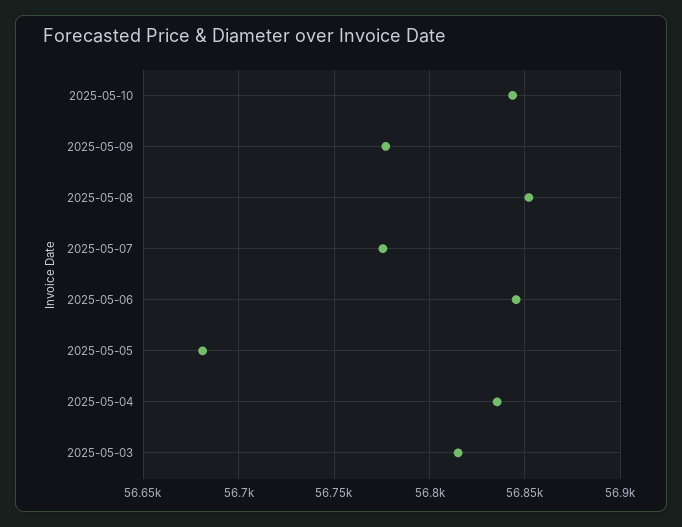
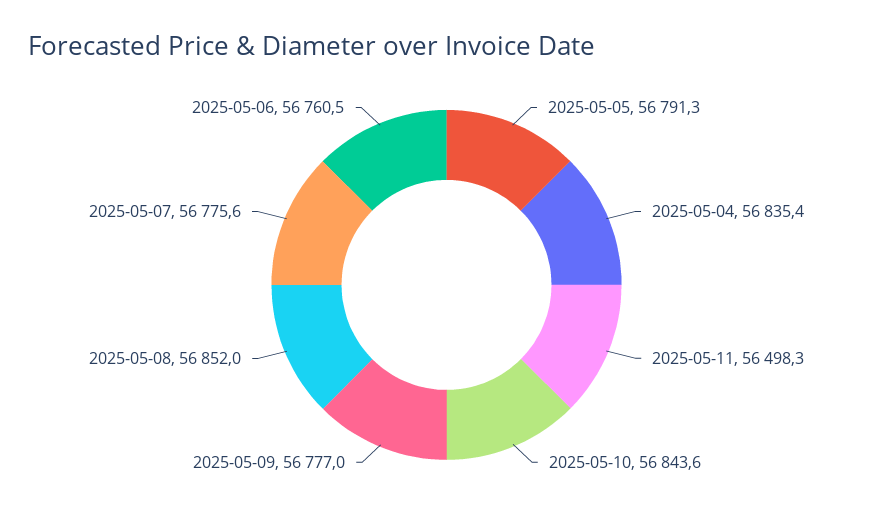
2025-05-06: 56845 -> 56760.5
2025-05-05: 56680 -> 56791.3
2025-05-03: 56815 -> none
2025-05-11: none -> 56498.3

